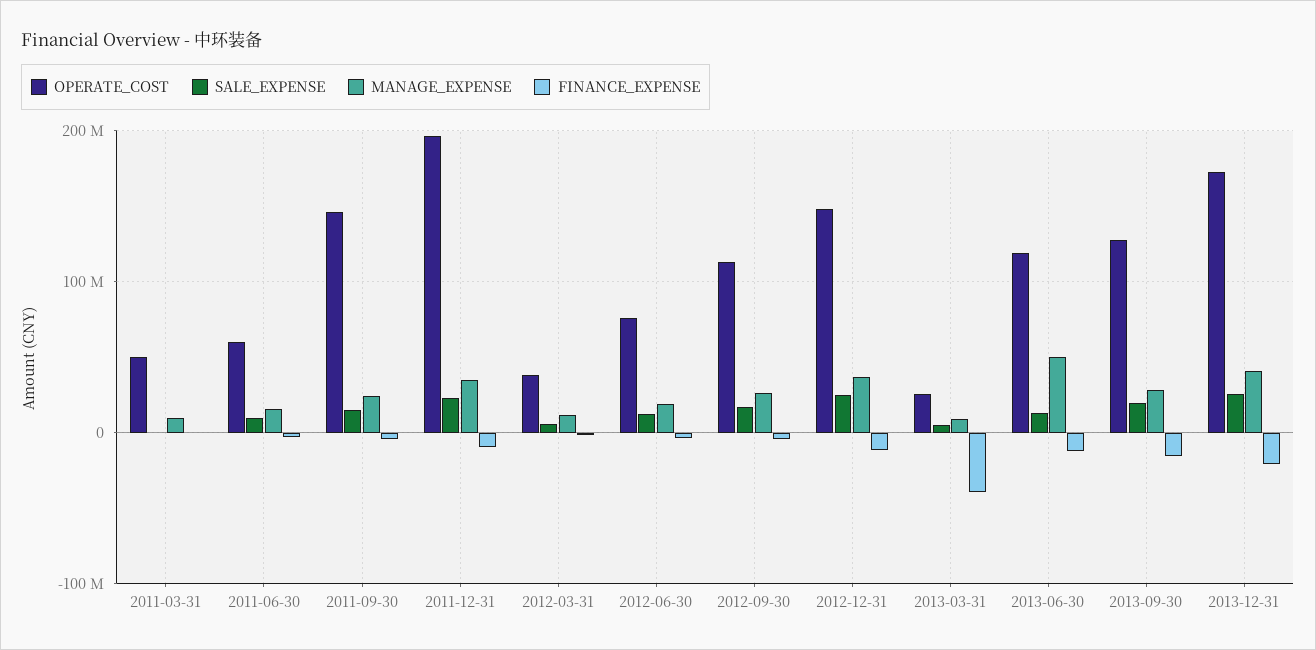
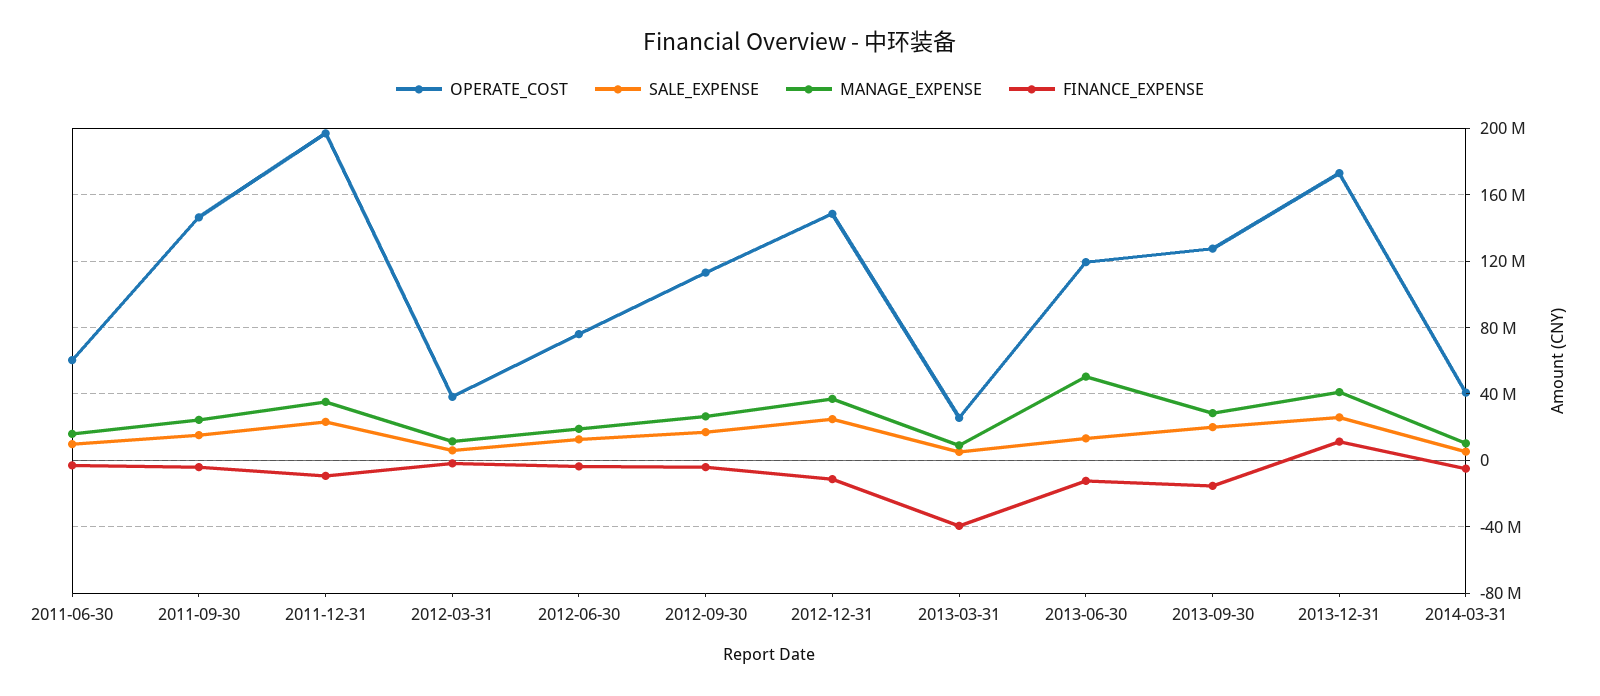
OPERATE_COST, 2011-03-31: 50000000 -> none
SALE_EXPENSE, 2011-03-31: 0 -> none
MANAGE_EXPENSE, 2011-03-31: 10000000 -> none
FINANCE_EXPENSE, 2011-03-31: 0 -> none
FINANCE_EXPENSE, 2013-12-31: -20000000 -> 10000000
OPERATE_COST, 2014-03-31: none -> 40000000
SALE_EXPENSE, 2014-03-31: none -> 5000000
MANAGE_EXPENSE, 2014-03-31: none -> 10000000
FINANCE_EXPENSE, 2014-03-31: none -> -5000000

